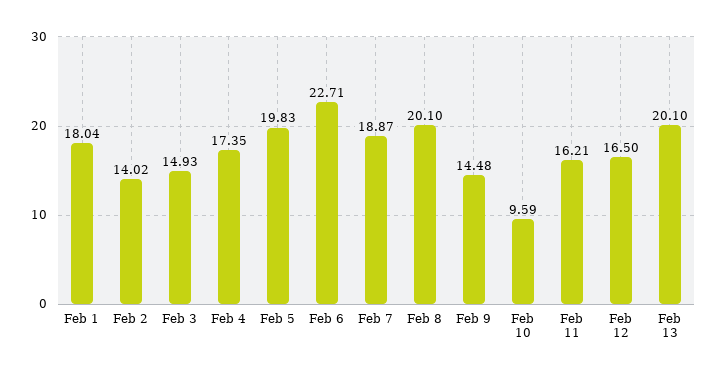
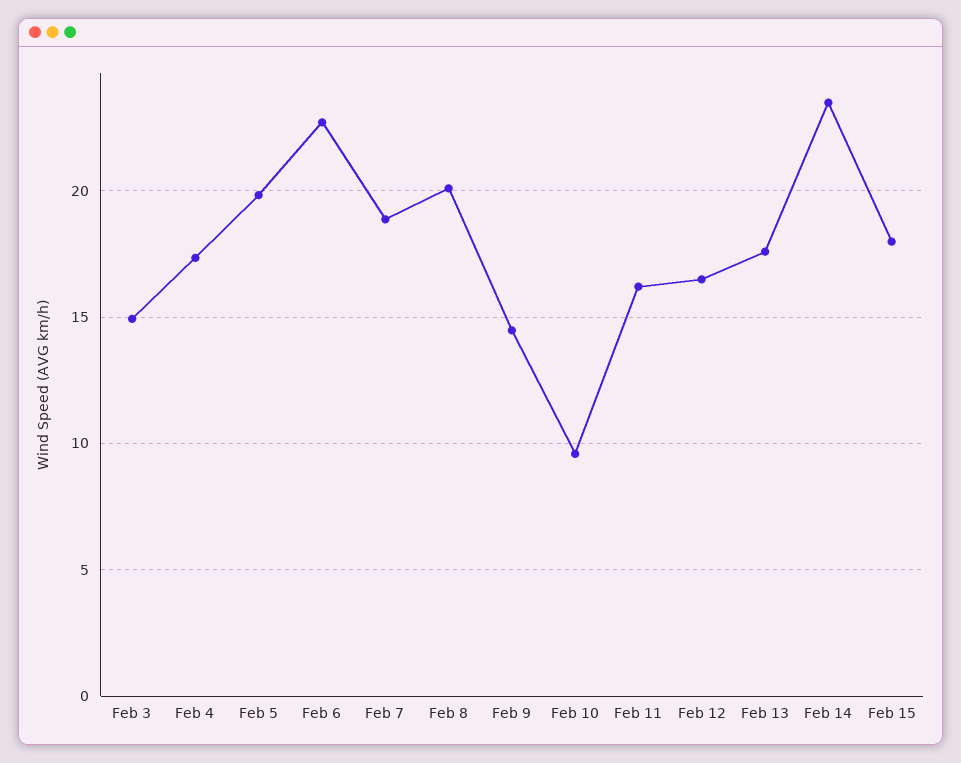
Feb 1: 18.04 -> none
Feb 2: 14.02 -> none
Feb 13: 20.1 -> 17.5
Feb 14: none -> 23.5
Feb 15: none -> 18

